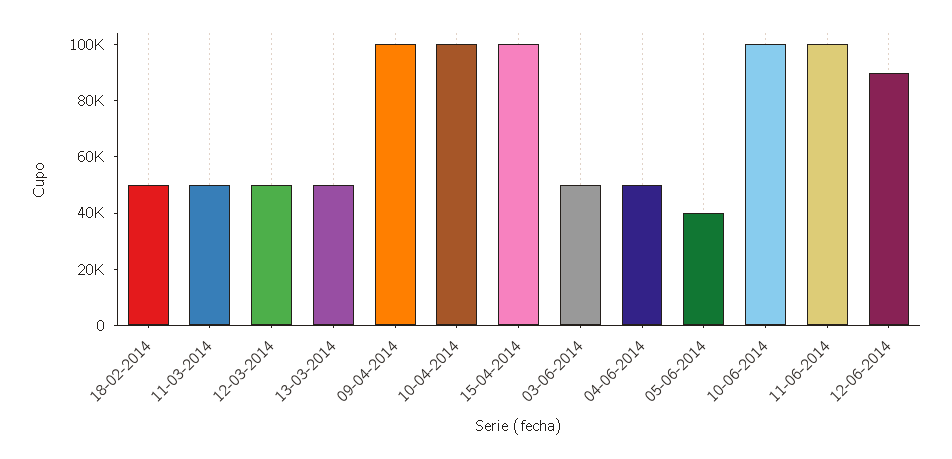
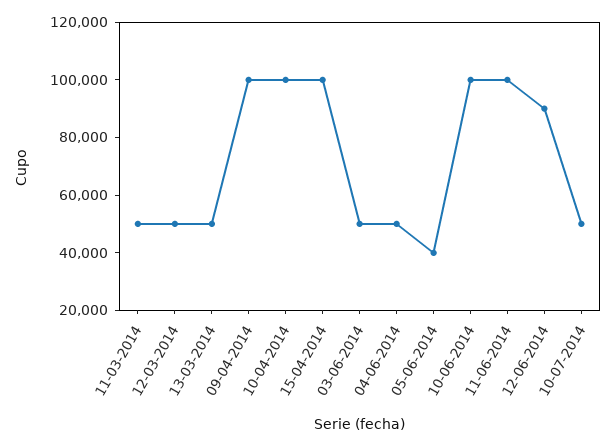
18-02-2014: 50000 -> none
10-07-2014: none -> 50000

